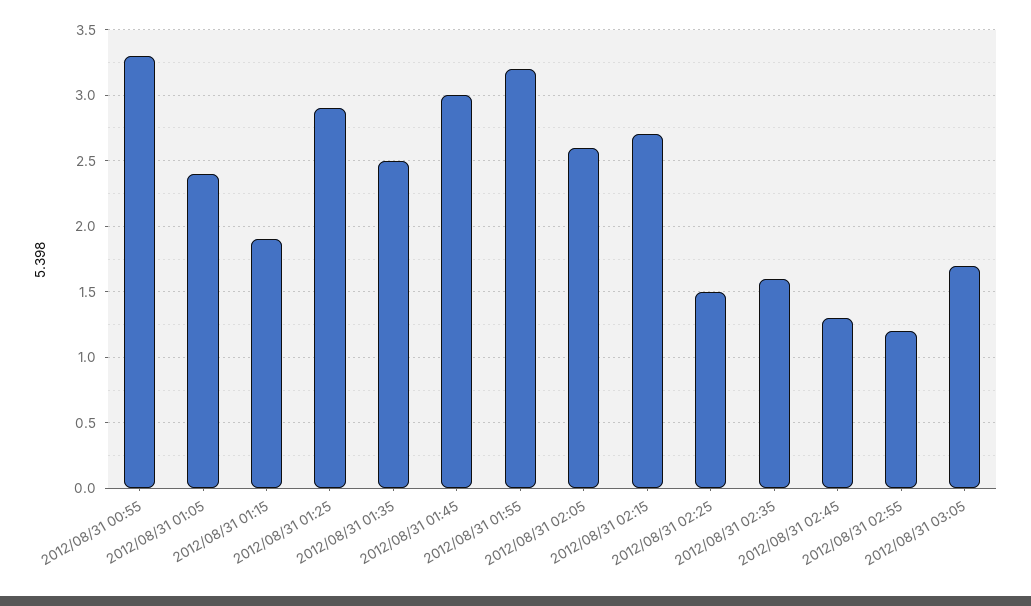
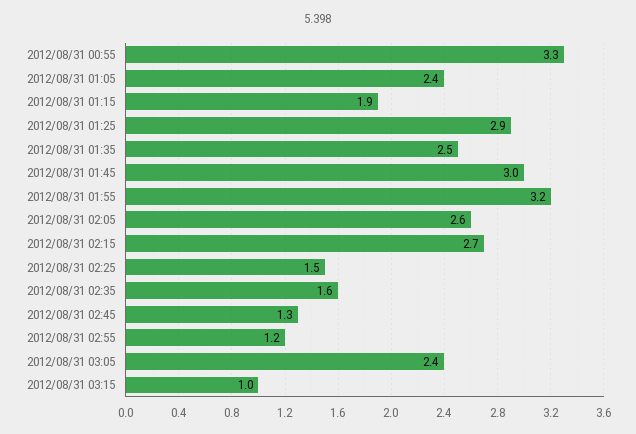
2012/08/31 03:05: 1.7 -> 2.4
2012/08/31 03:15: none -> 1

